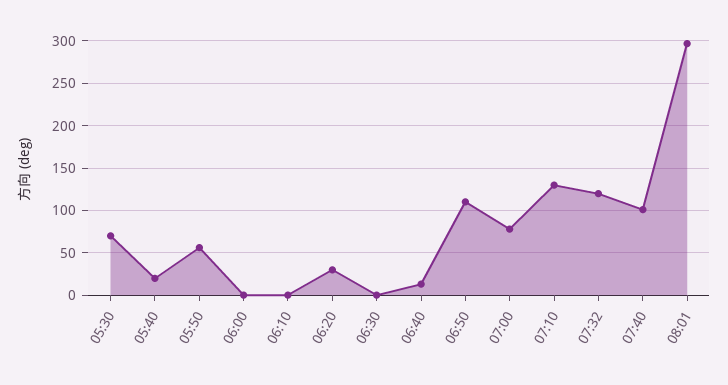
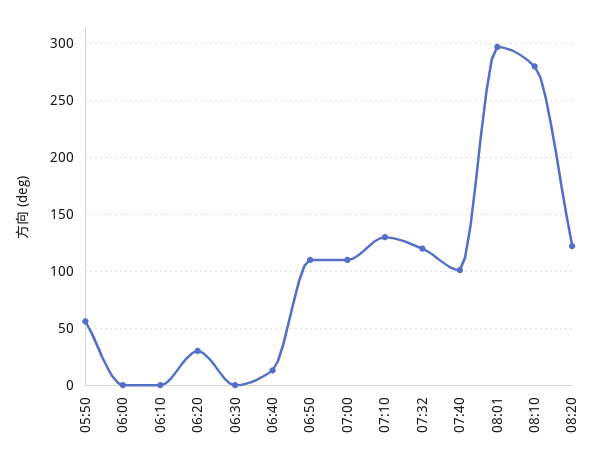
05:30: 70 -> none
05:40: 20 -> none
07:00: 80 -> 110
08:10: none -> 280
08:20: none -> 120

